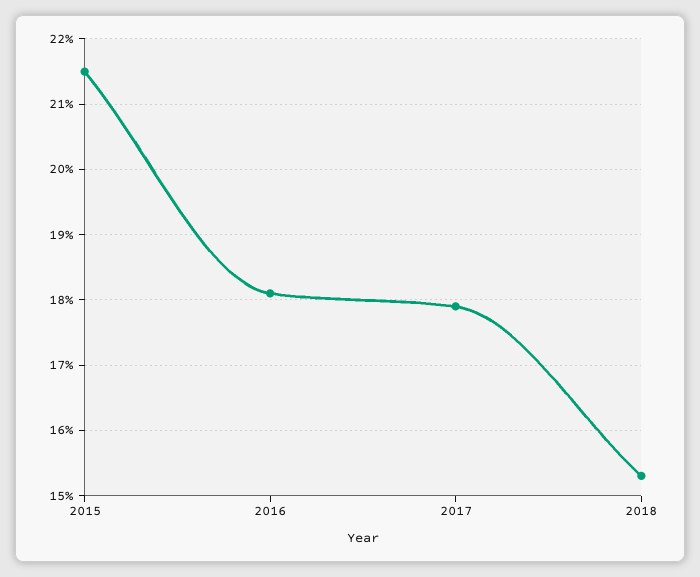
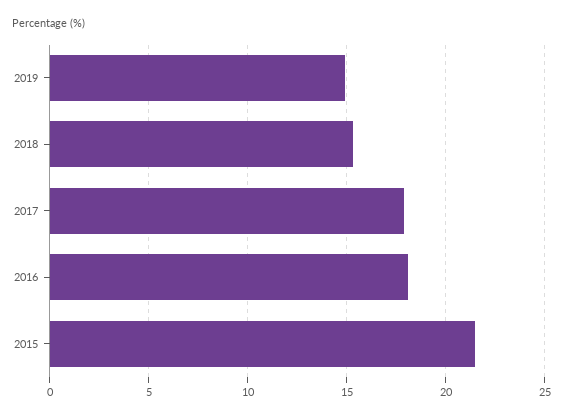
2019: none -> 15

